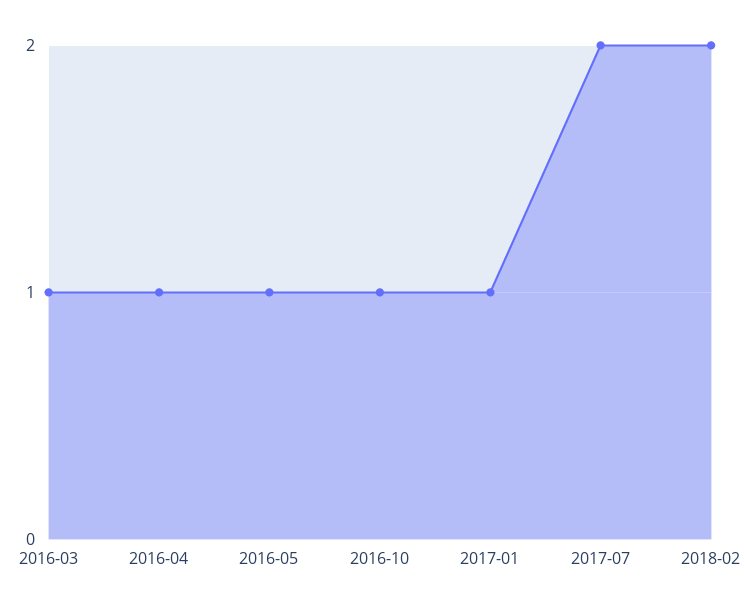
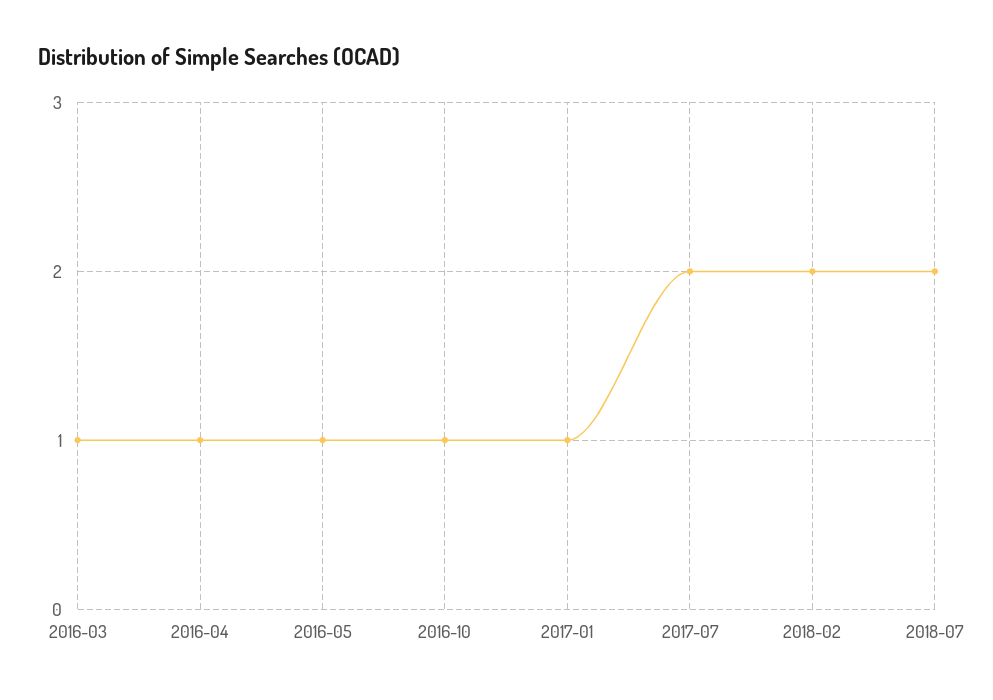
2018-07: none -> 2

